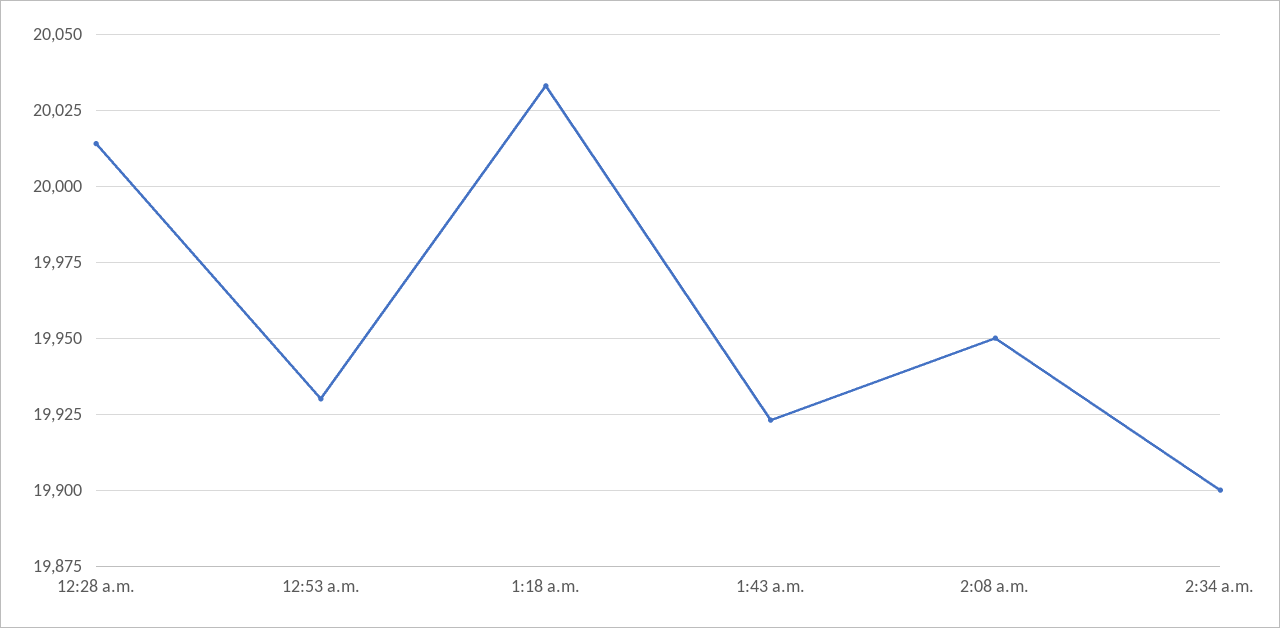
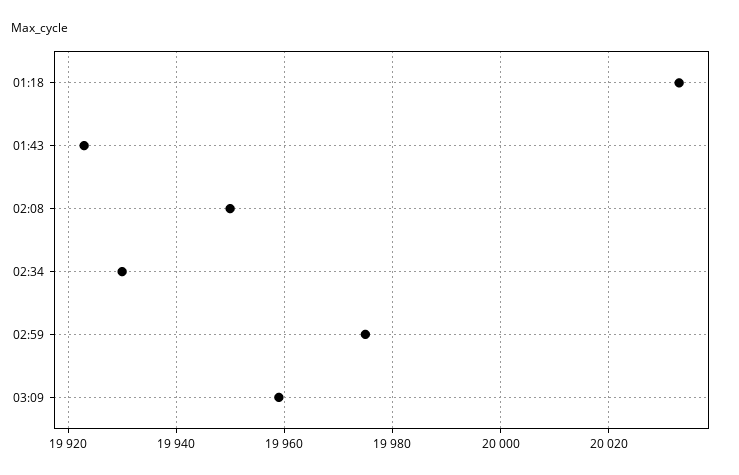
12:28 a.m.: 20015 -> none
12:53 a.m.: 19930 -> none
2:34 a.m.: 19900 -> 19930
02:59: none -> 19975
03:09: none -> 19960

